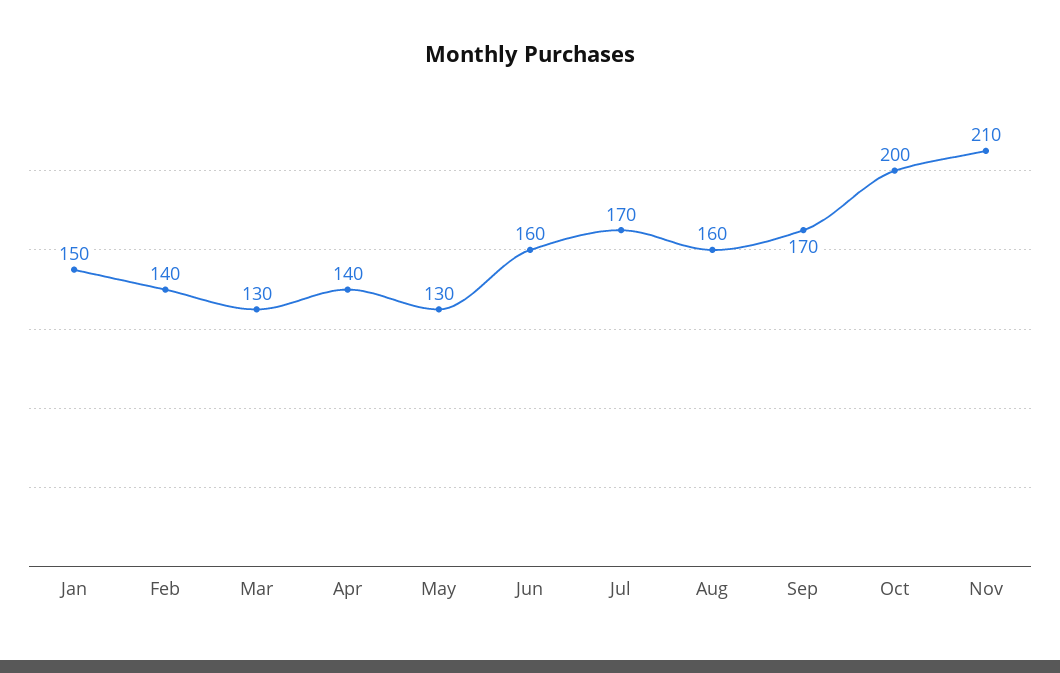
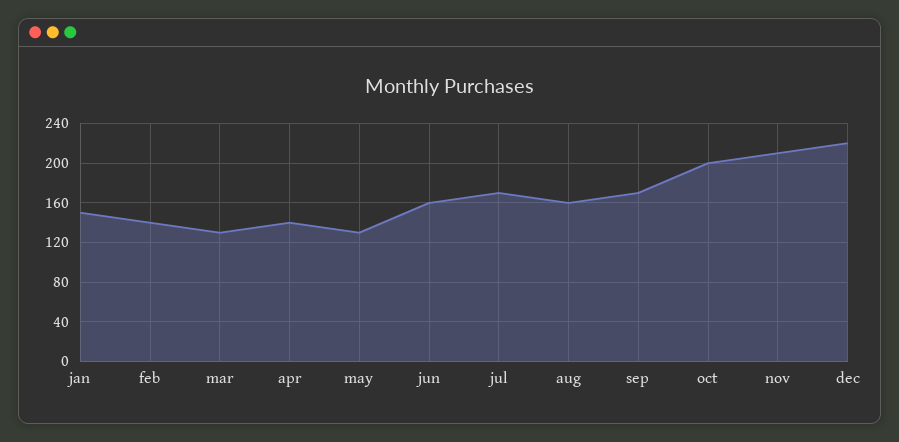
dec: none -> 220

